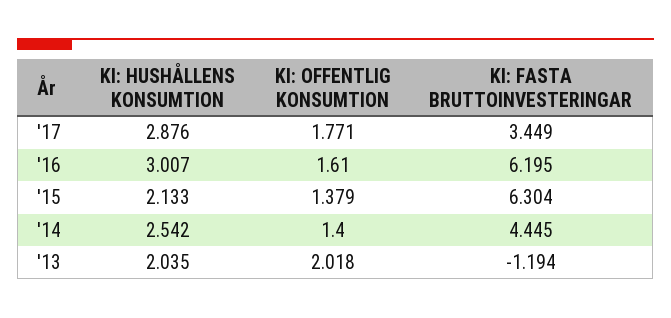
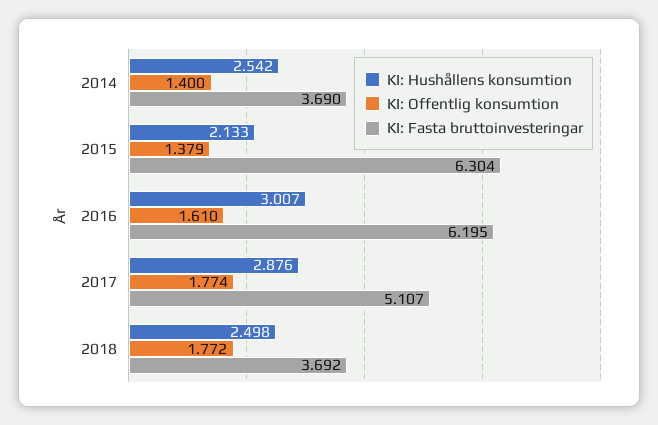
KI: OFFENTLIG KONSUMTION, '17: 1.771 -> 1.774
KI: FASTA BRUTTOINVESTERINGAR, '17: 3.449 -> 5.107
KI: FASTA BRUTTOINVESTERINGAR, '14: 4.445 -> 3.69
KI: HUSHÅLLENS KONSUMTION, '13: 2.035 -> none
KI: OFFENTLIG KONSUMTION, '13: 2.018 -> none
KI: FASTA BRUTTOINVESTERINGAR, '13: -1.194 -> none
KI: HUSHÅLLENS KONSUMTION, 2018: none -> 2.498
KI: OFFENTLIG KONSUMTION, 2018: none -> 1.772
KI: FASTA BRUTTOINVESTERINGAR, 2018: none -> 3.692

